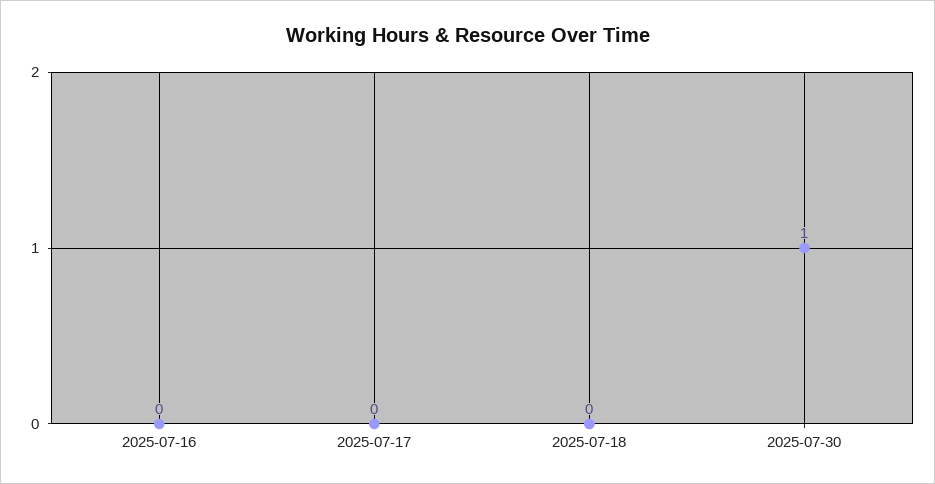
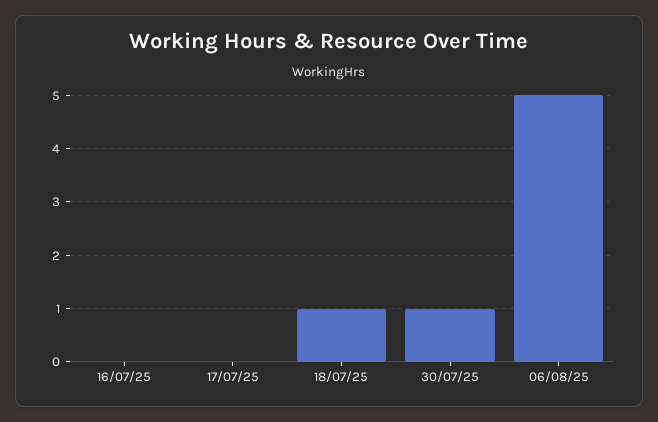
2025-07-18: 0 -> 1
06/08/25: none -> 5

